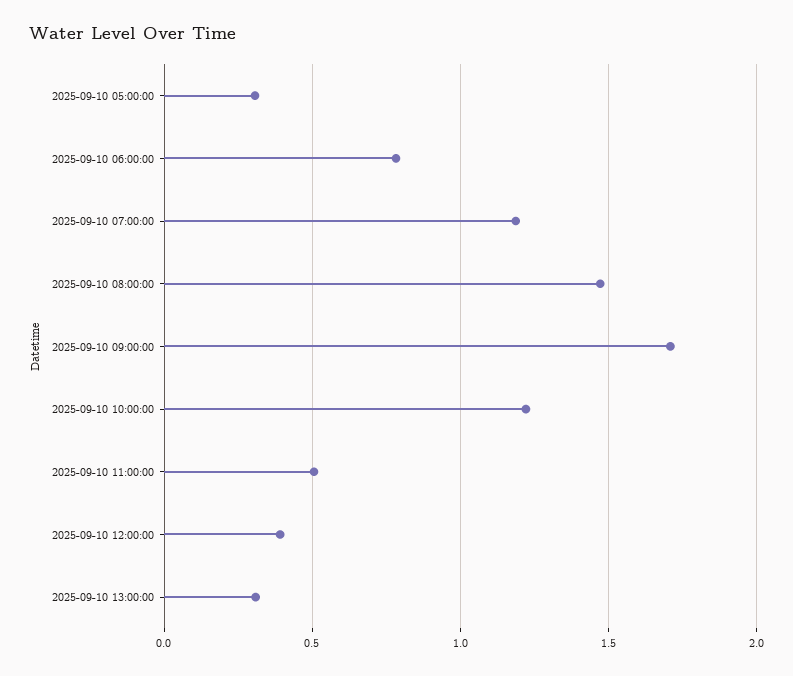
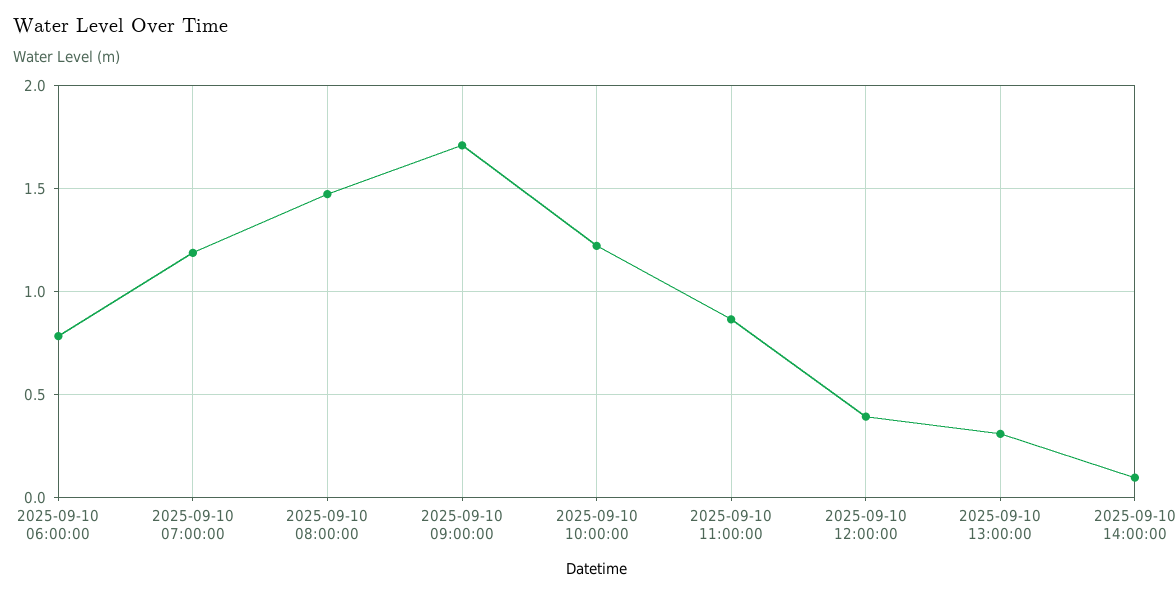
2025-09-10 05:00:00: 0.3 -> none
2025-09-10 11:00:00: 0.5 -> 0.85
2025-09-10 14:00:00: none -> 0.1

